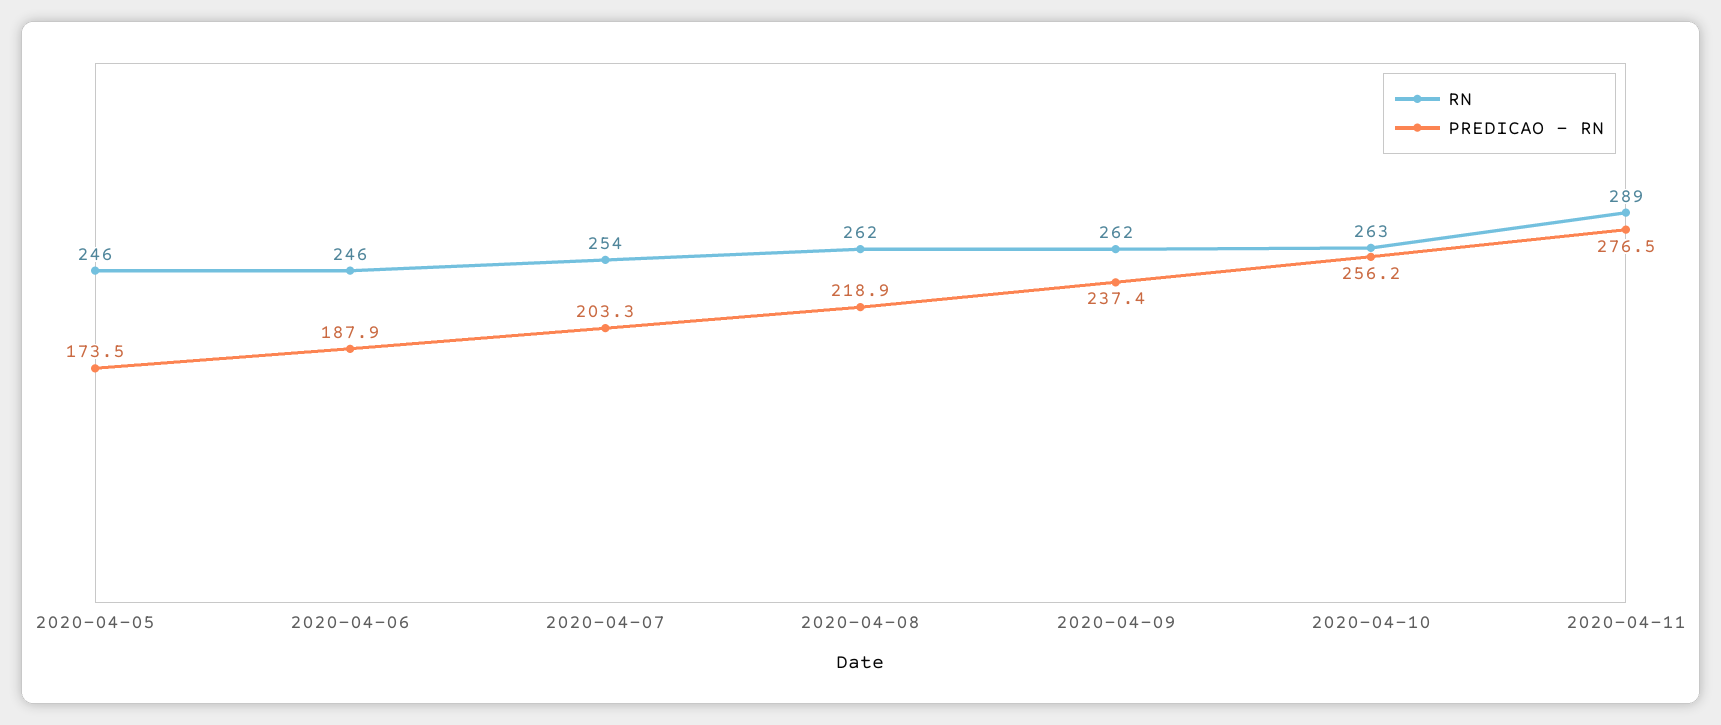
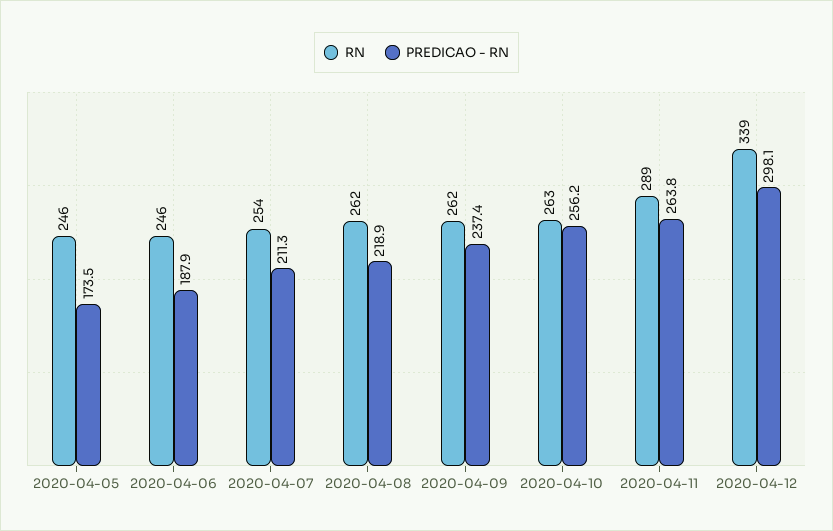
PREDICAO - RN, 2020-04-07: 203.3 -> 211.3
PREDICAO - RN, 2020-04-11: 276.5 -> 263.8
RN, 2020-04-12: none -> 339
PREDICAO - RN, 2020-04-12: none -> 298.1

